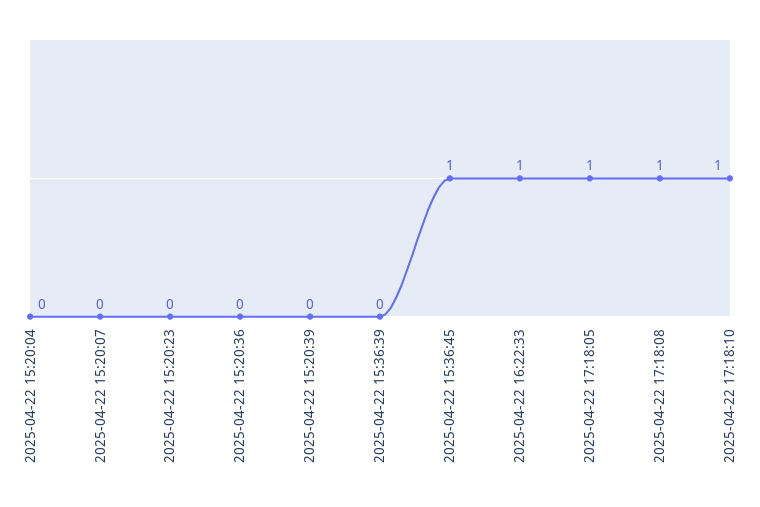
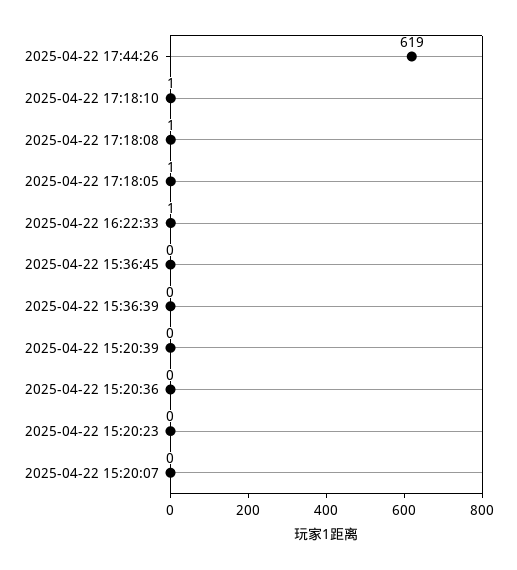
2025-04-22 15:20:04: 0 -> none
2025-04-22 15:36:45: 1 -> 0
2025-04-22 17:44:26: none -> 619

